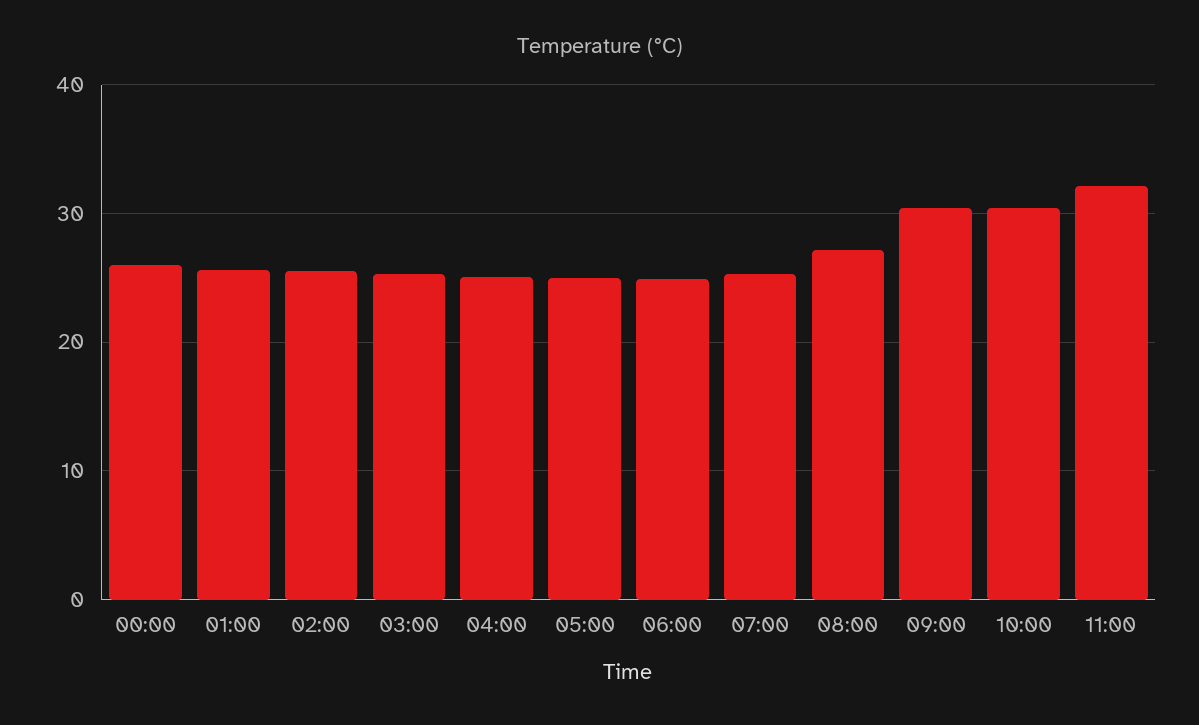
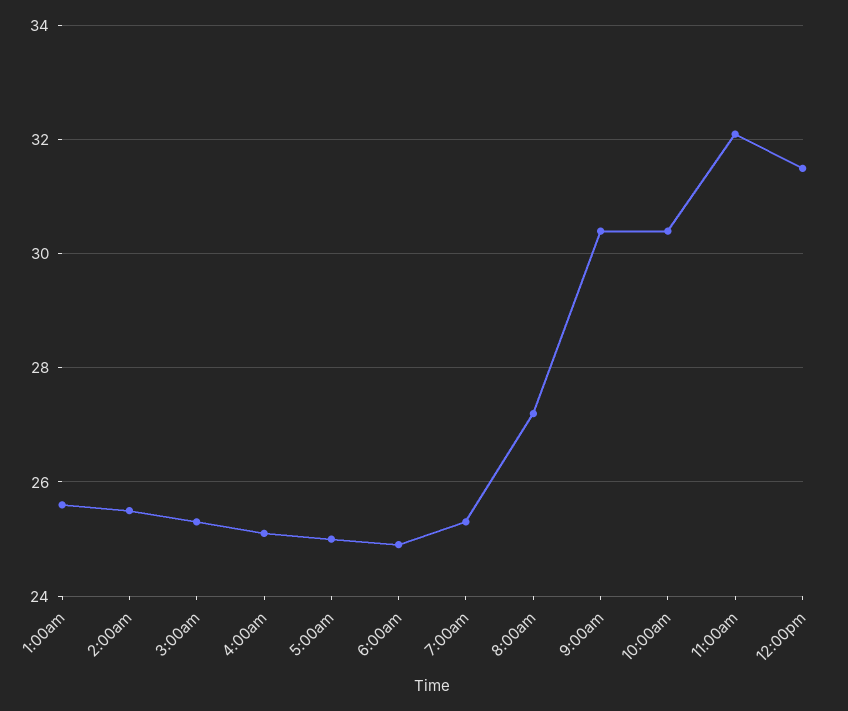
00:00: 26 -> none
12:00pm: none -> 31.5

